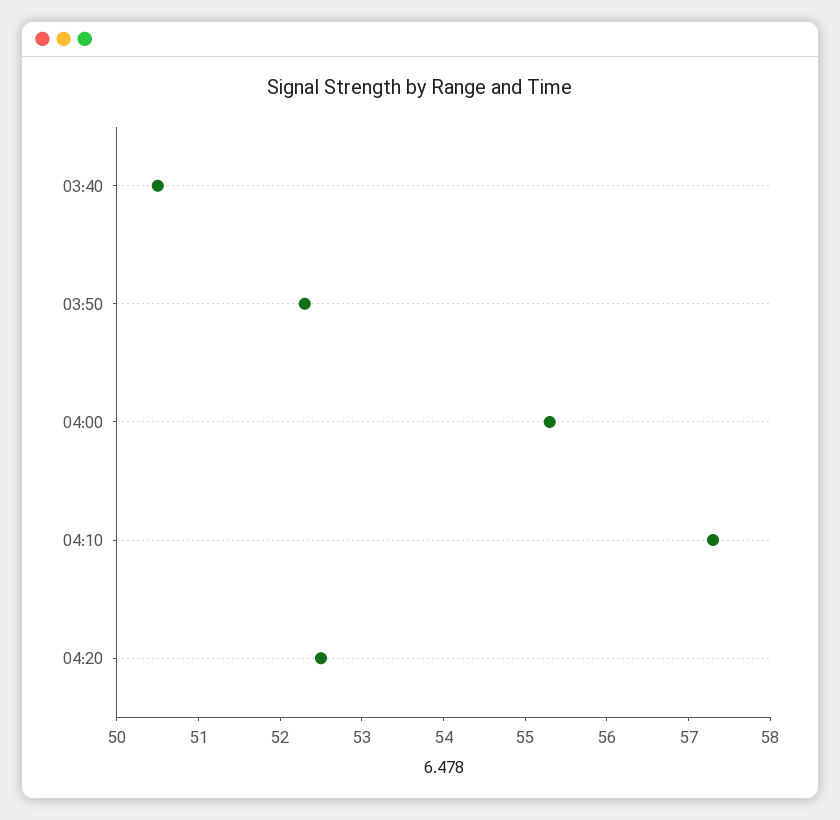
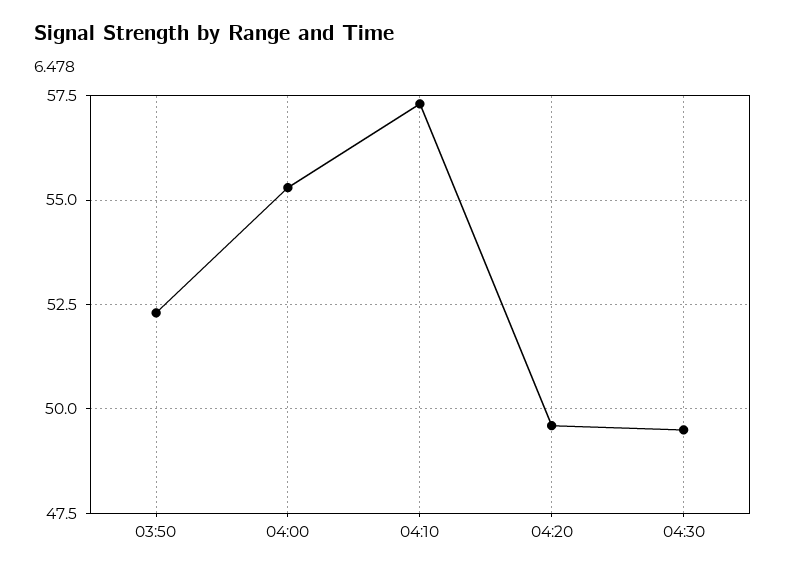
03:40: 50.5 -> none
04:20: 52.5 -> 49.5
04:30: none -> 49.5

